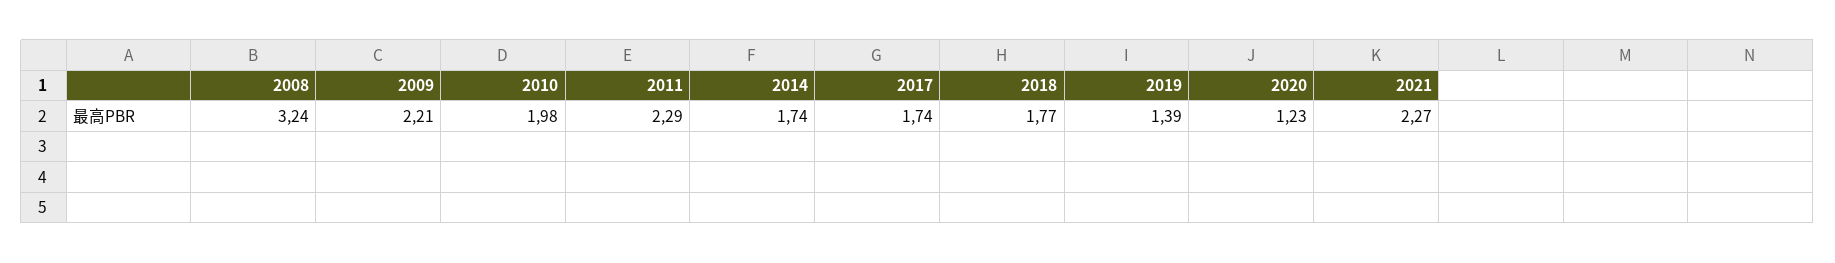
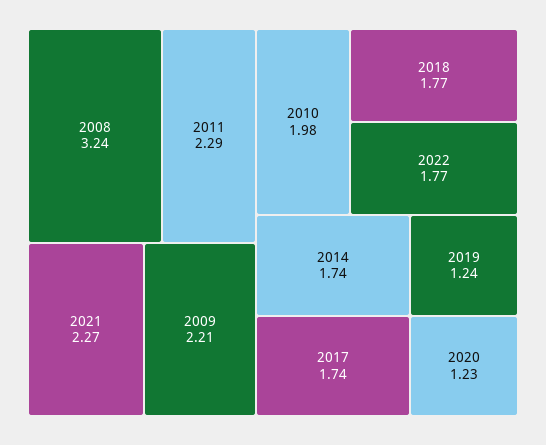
2019: 1.39 -> 1.24
2022: none -> 1.77

